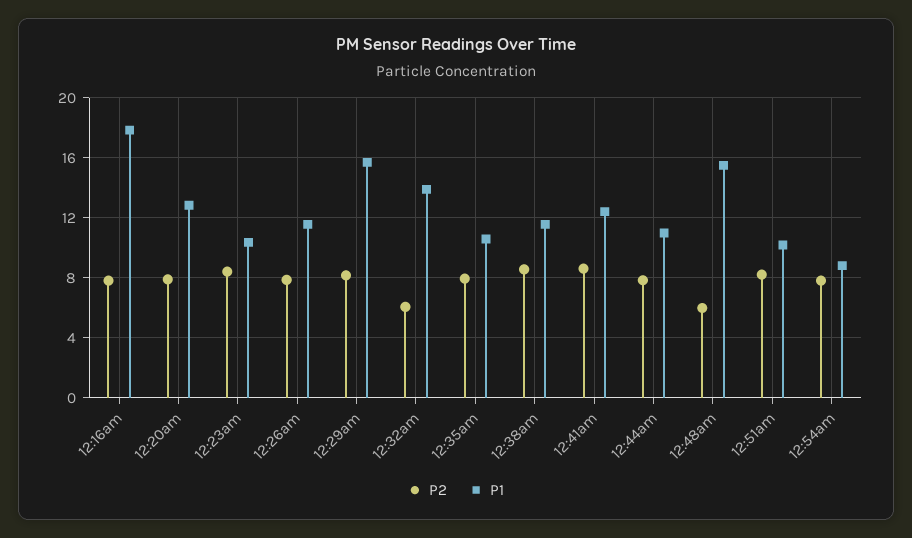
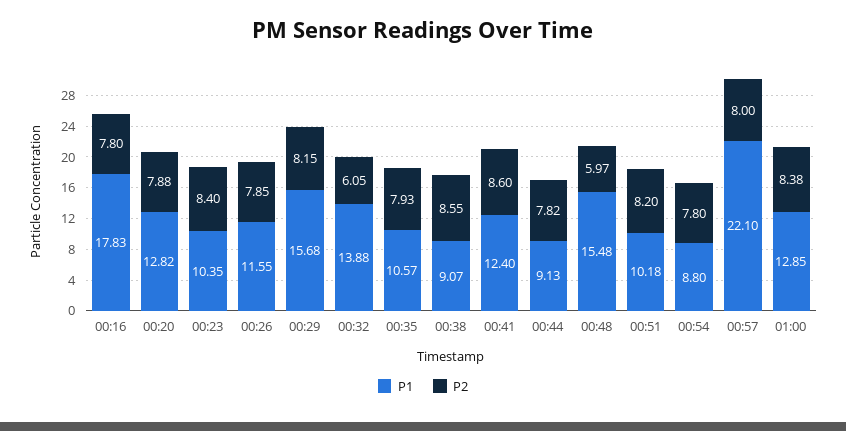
P1, 12:38am: 11.5 -> 9.07
P1, 12:44am: 11 -> 9.13
P1, 00:57: none -> 22.1
P2, 00:57: none -> 8
P1, 01:00: none -> 12.85
P2, 01:00: none -> 8.38

